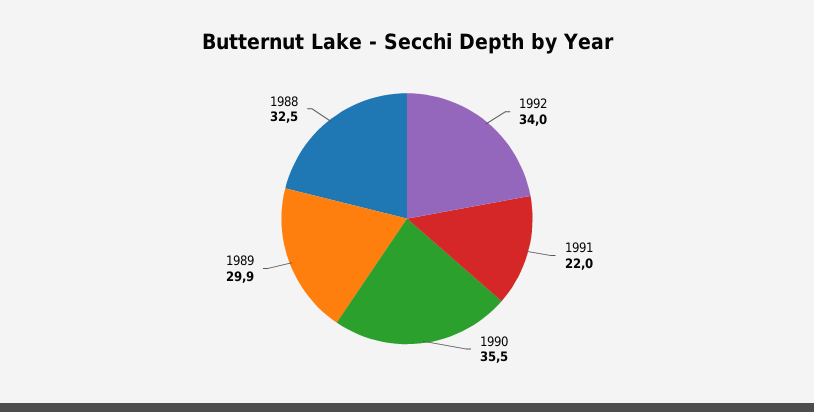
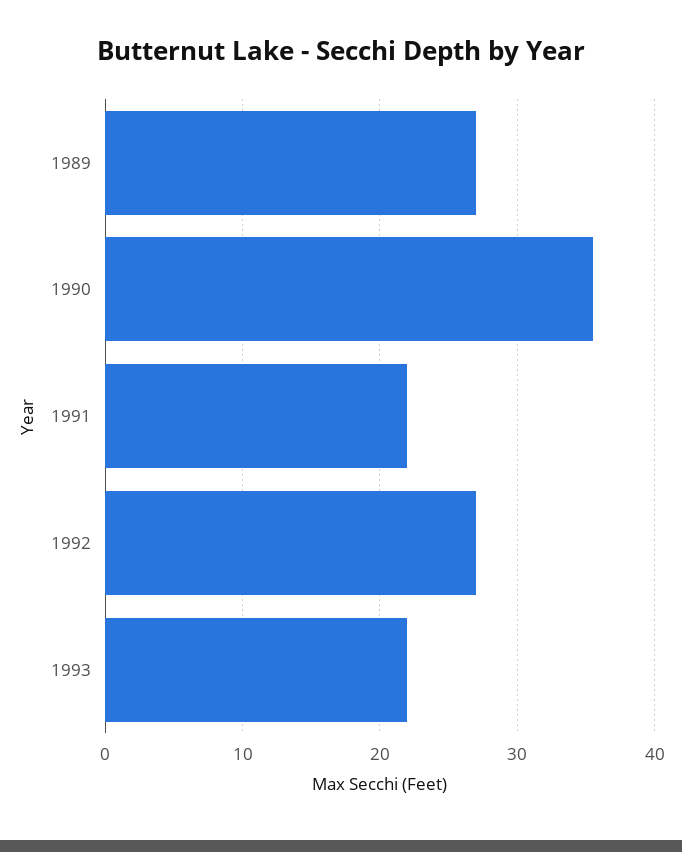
1992: 34 -> 27
1989: 29.9 -> 27
1988: 32.5 -> none
1993: none -> 22

